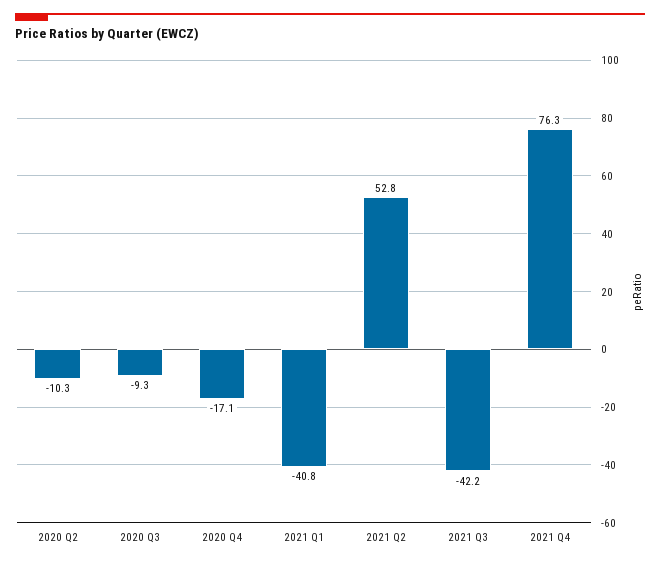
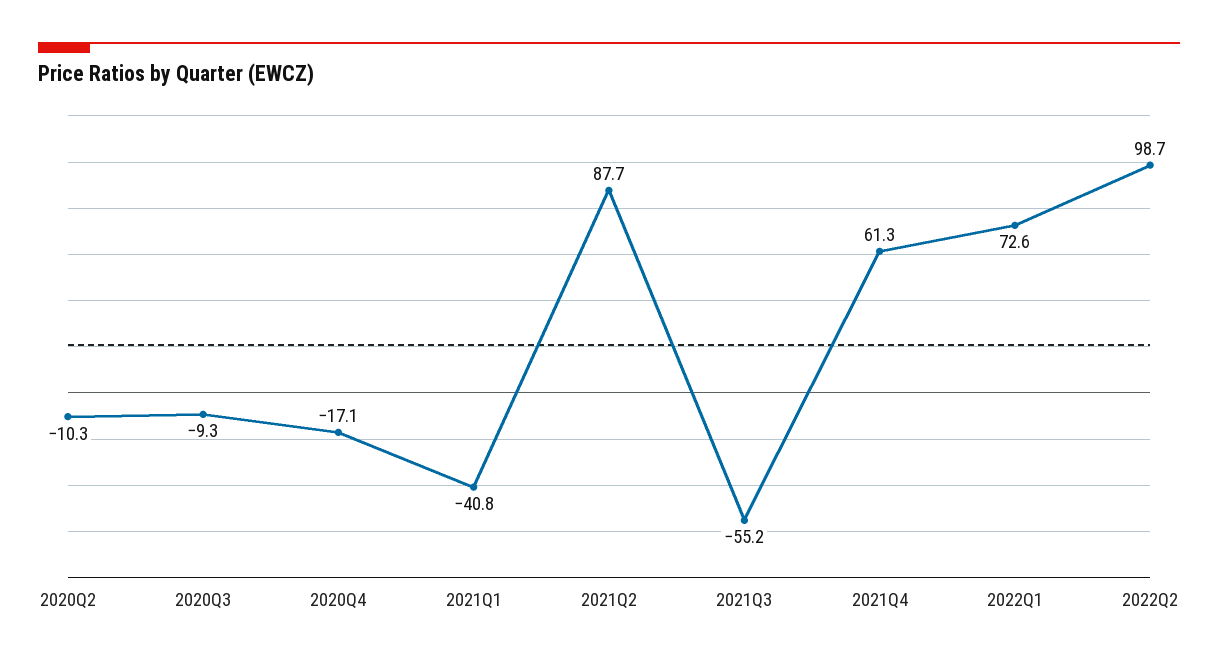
2021 Q2: 52.8 -> 87.7
2021 Q3: -42.2 -> -55.2
2021 Q4: 76.3 -> 61.3
2022Q1: none -> 72.6
2022Q2: none -> 98.7

